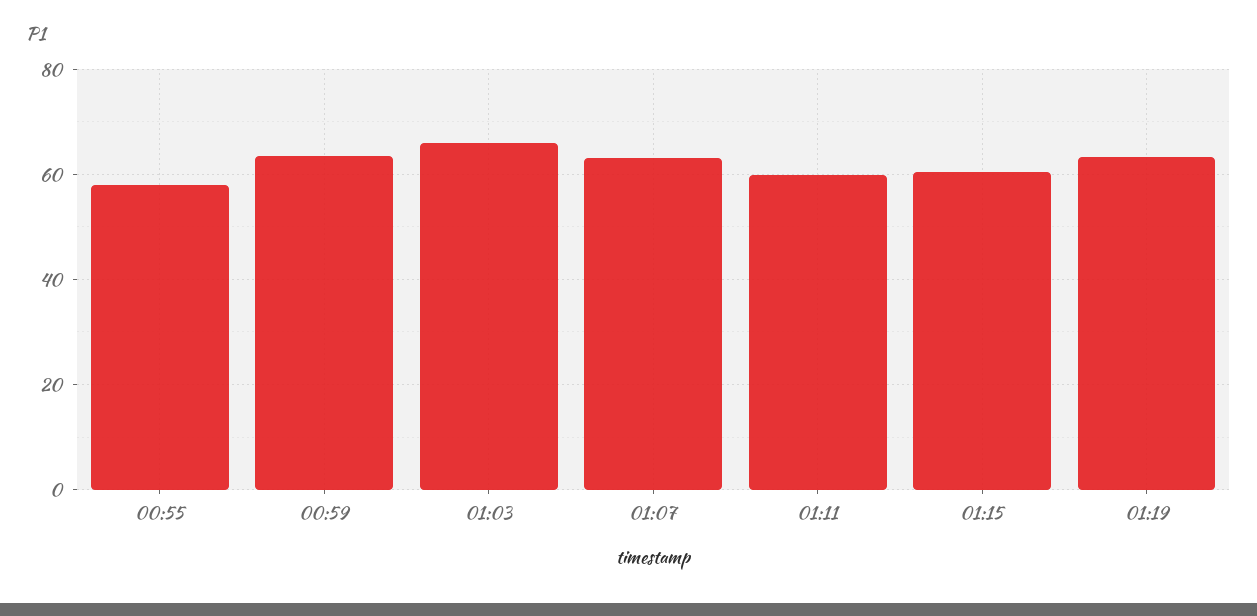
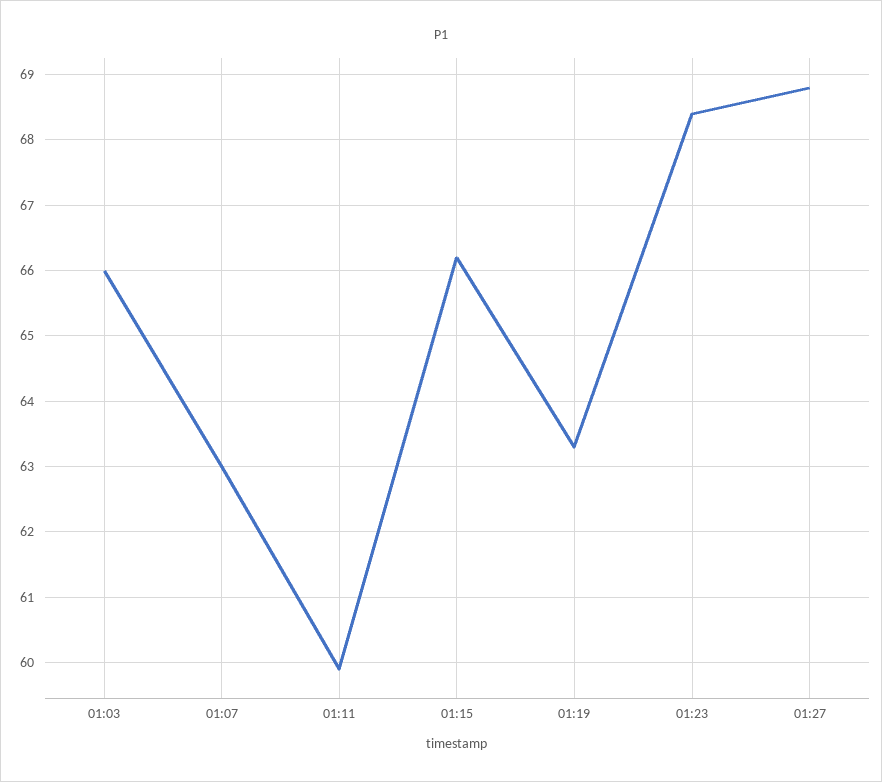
00:55: 58 -> none
00:59: 64 -> none
01:15: 60 -> 66.2
01:23: none -> 68.4
01:27: none -> 68.8

